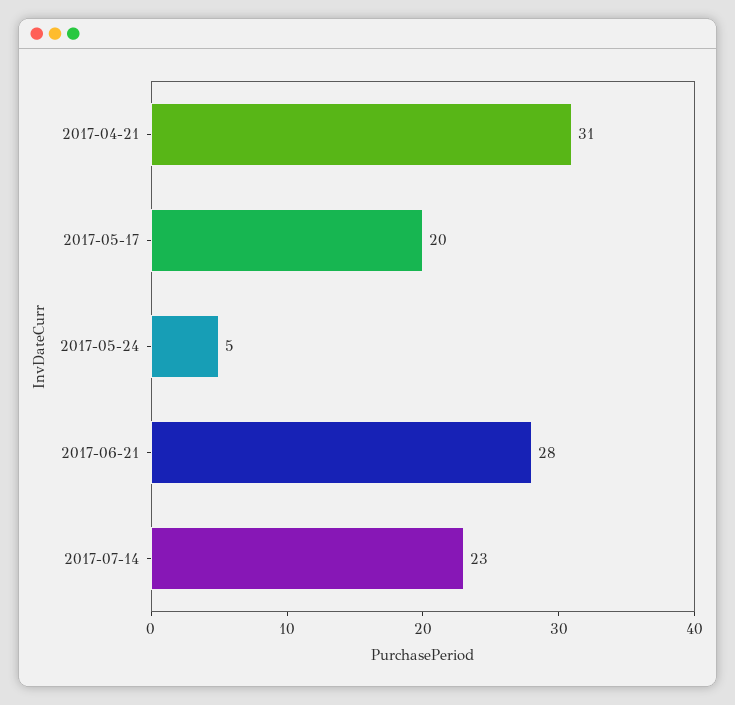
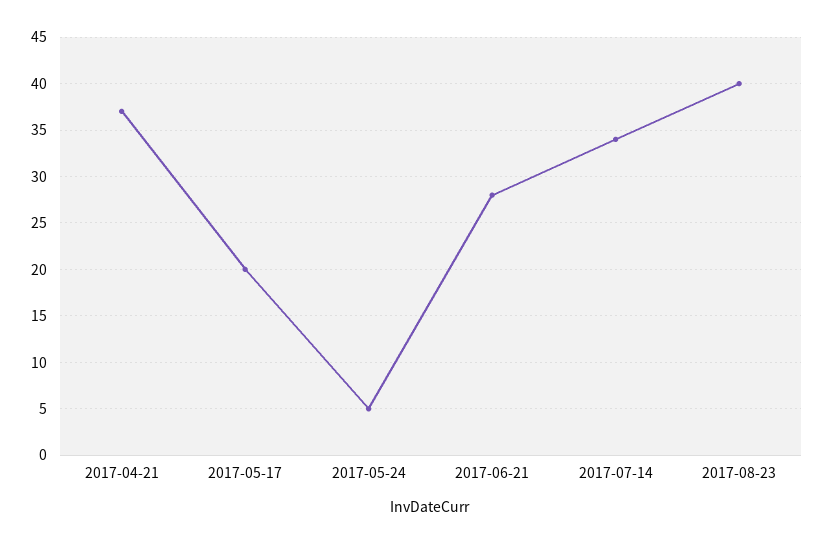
2017-04-21: 31 -> 37
2017-07-14: 23 -> 34
2017-08-23: none -> 40

